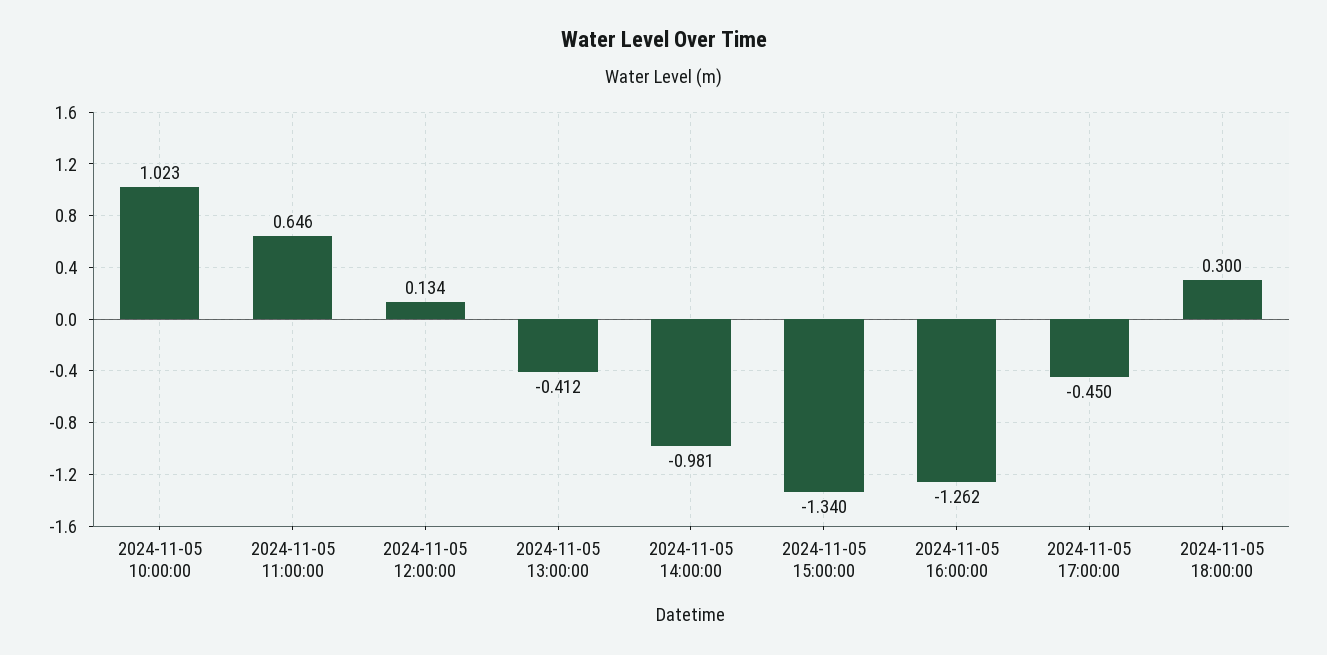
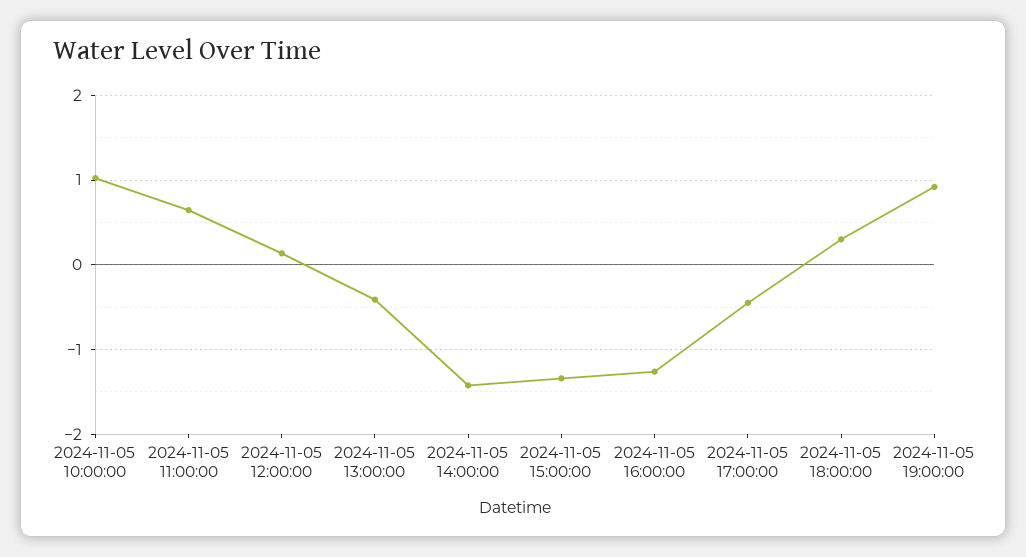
2024-11-05 14:00:00: -0.981 -> -1.4
2024-11-05 19:00:00: none -> 0.9

